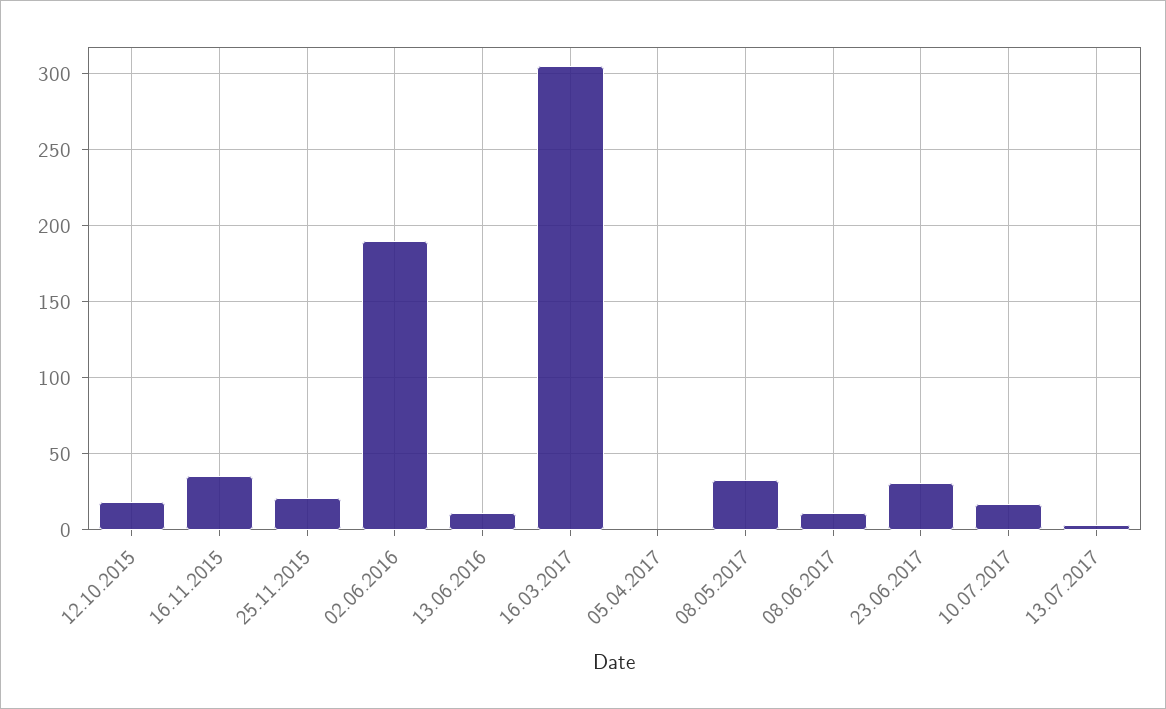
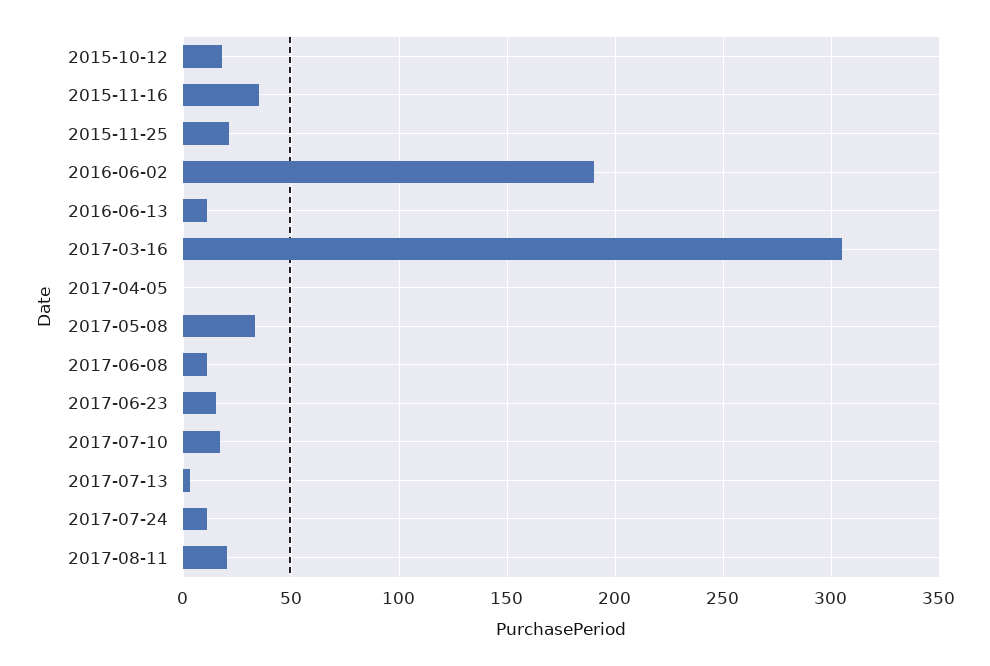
23.06.2017: 30 -> 15
2017-07-24: none -> 10
2017-08-11: none -> 20

